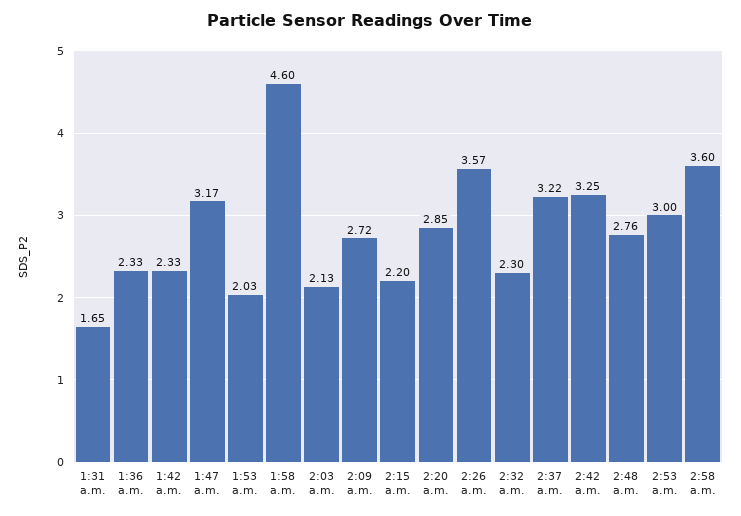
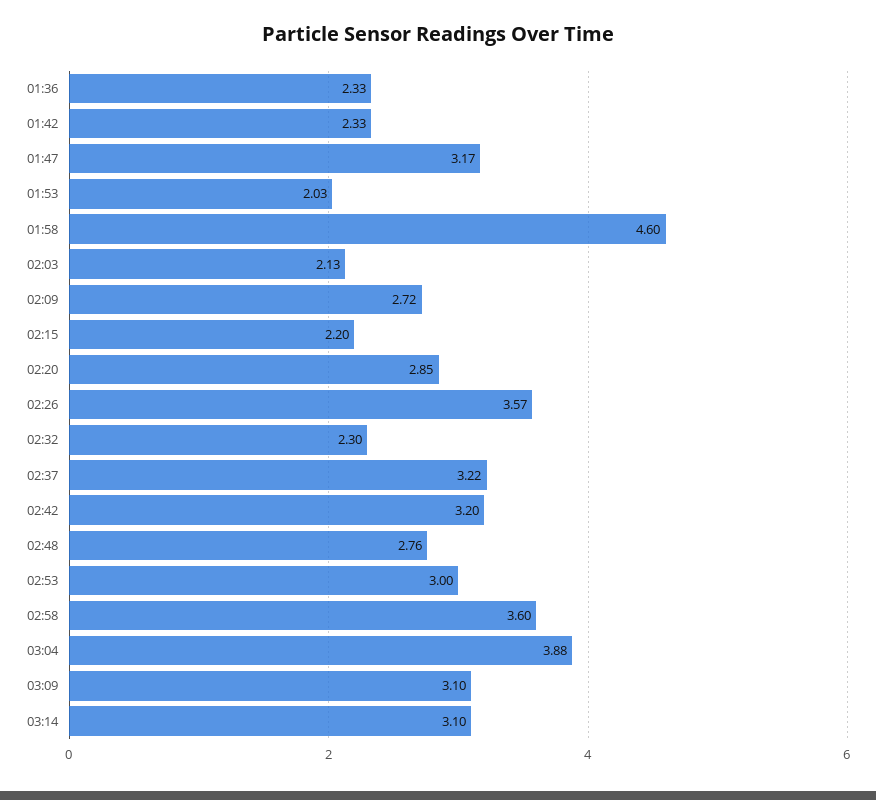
1:31 a.m.: 1.65 -> none
2:42 a.m.: 3.25 -> 3.2
03:04: none -> 3.88
03:09: none -> 3.1
03:14: none -> 3.1

